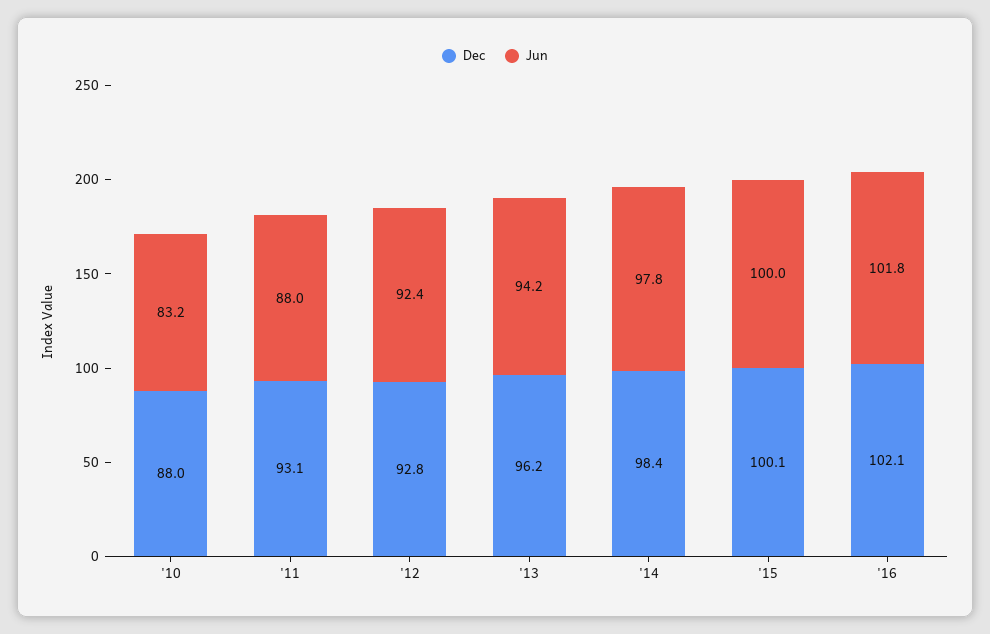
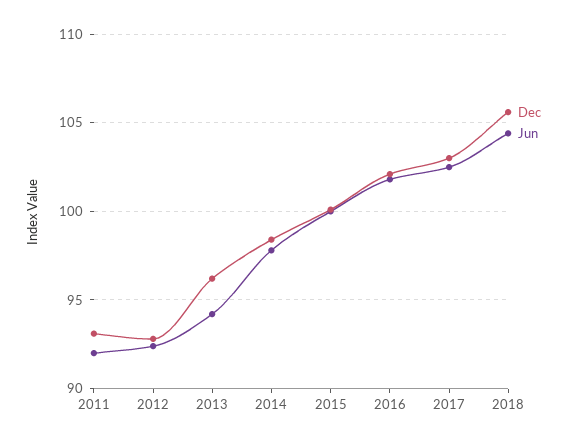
Dec, '10: 88 -> none
Jun, '10: 83.2 -> none
Jun, '11: 88 -> 92
Dec, 2017: none -> 103
Jun, 2017: none -> 102.5
Dec, 2018: none -> 105.5
Jun, 2018: none -> 104.5

